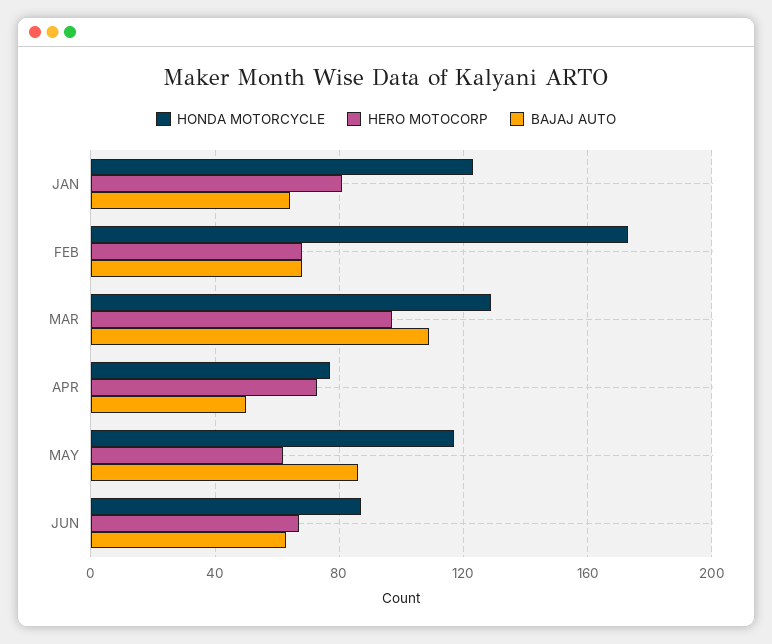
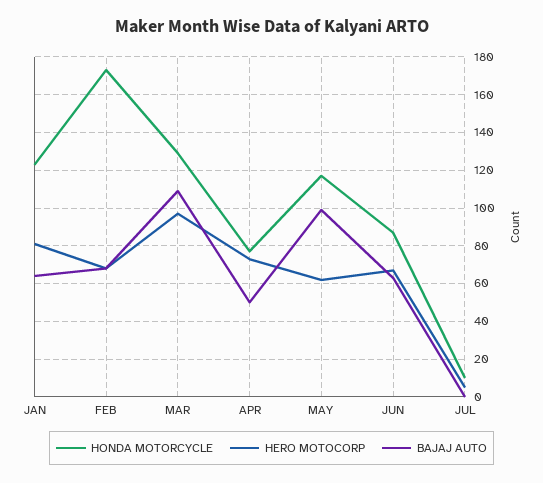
BAJAJ AUTO, MAY: 85 -> 100
HONDA MOTORCYCLE, JUL: none -> 10
HERO MOTOCORP, JUL: none -> 5
BAJAJ AUTO, JUL: none -> 0

